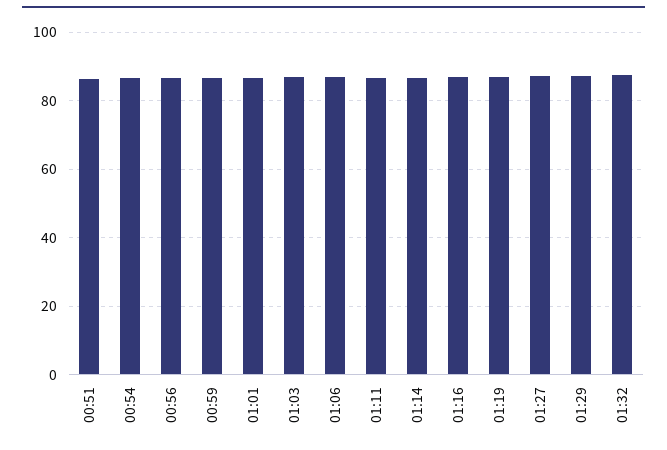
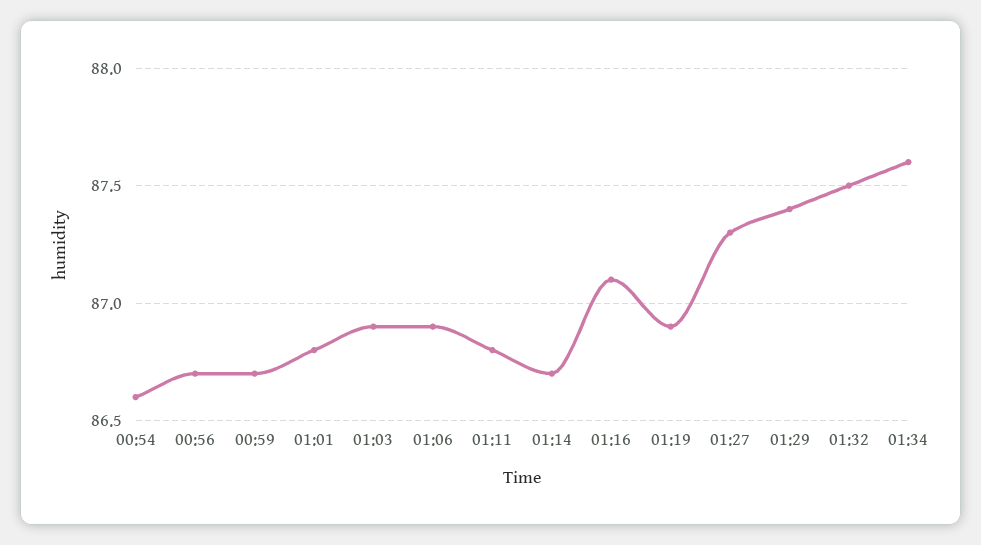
00:51: 86 -> none
01:34: none -> 87.6

